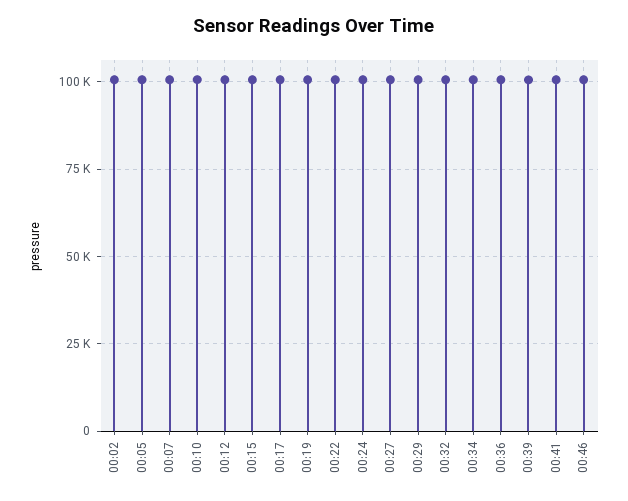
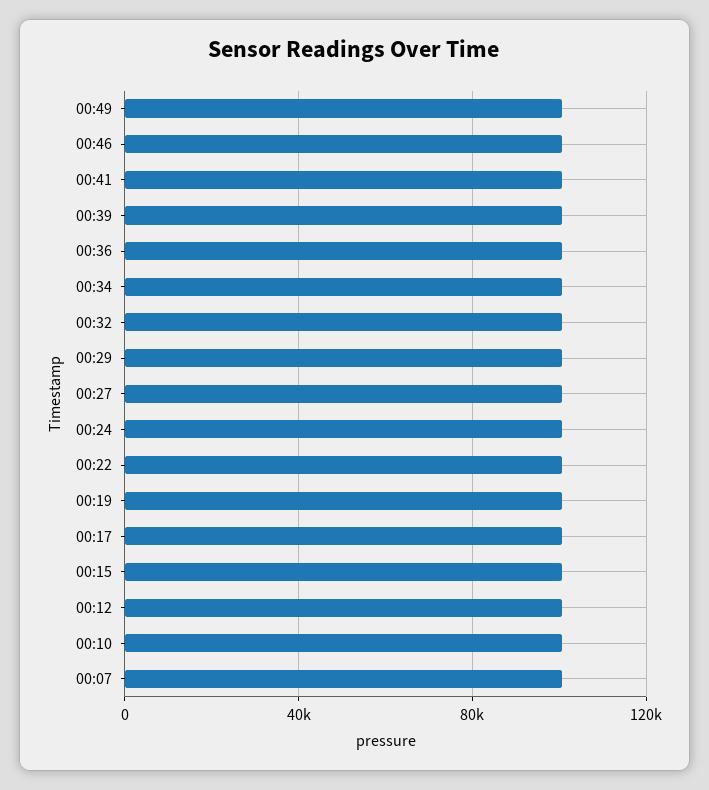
00:02: 100000 -> none
00:05: 100000 -> none
00:49: none -> 100000

